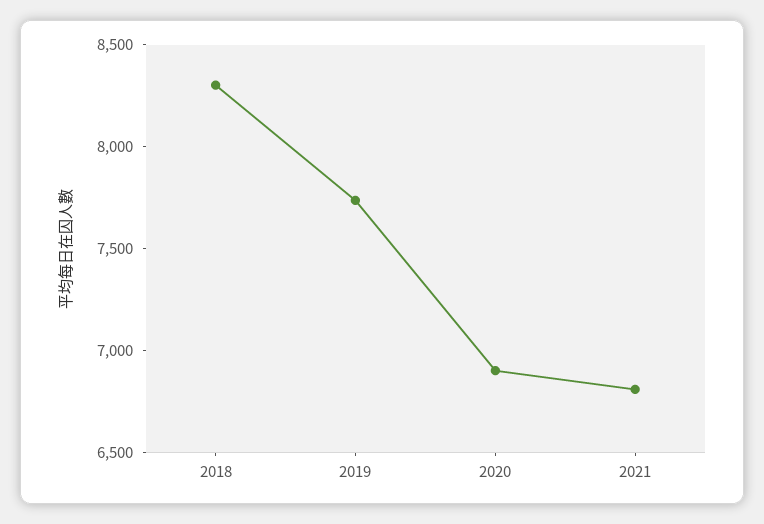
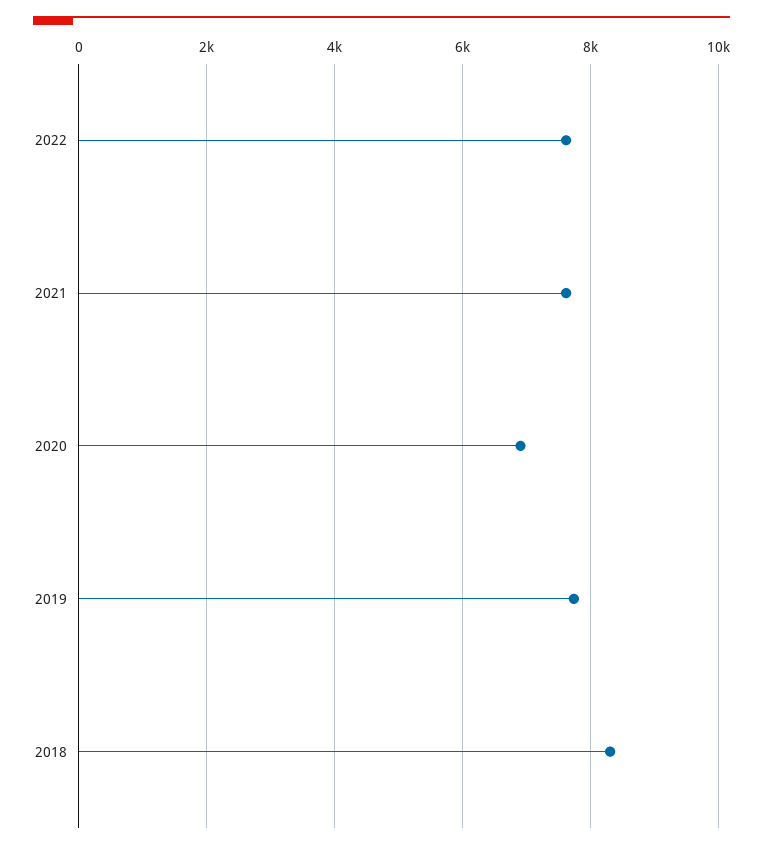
2021: 6800 -> 7600
2022: none -> 7600

